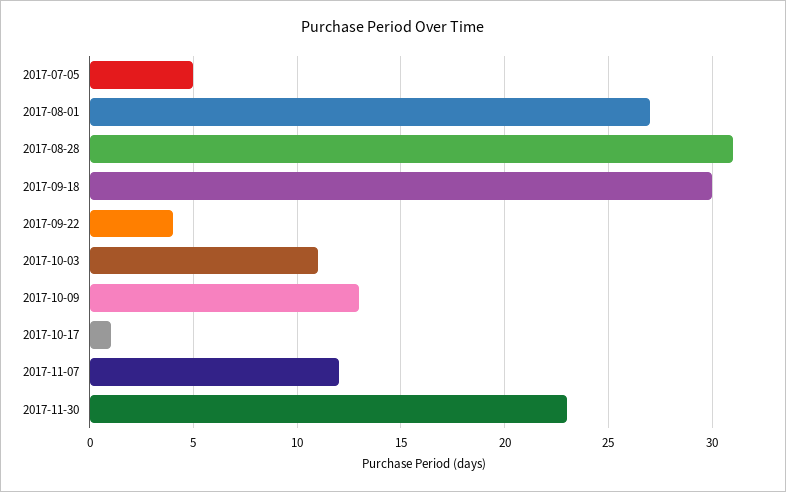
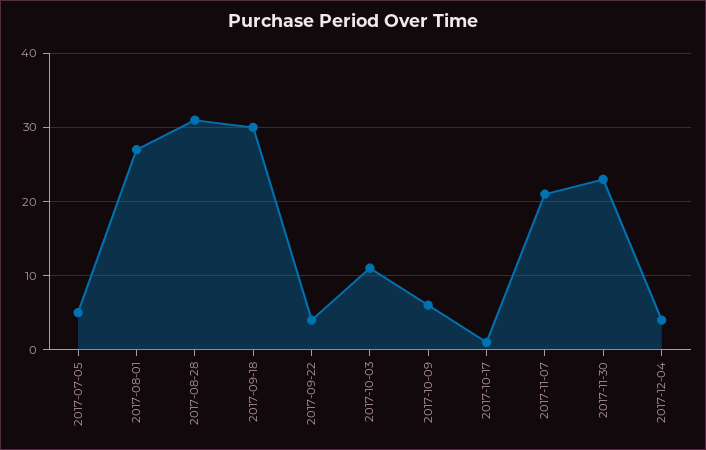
2017-10-09: 13 -> 6
2017-11-07: 12 -> 21
2017-12-04: none -> 4

